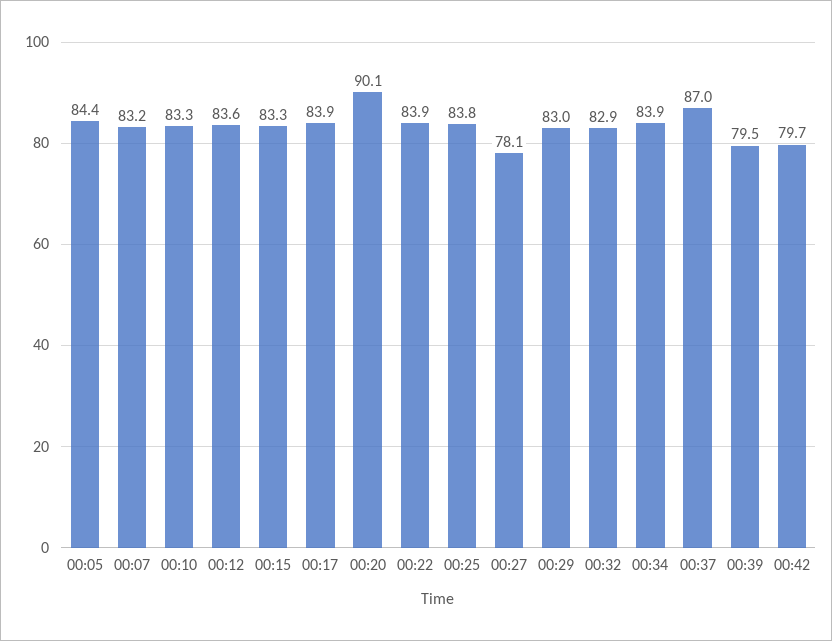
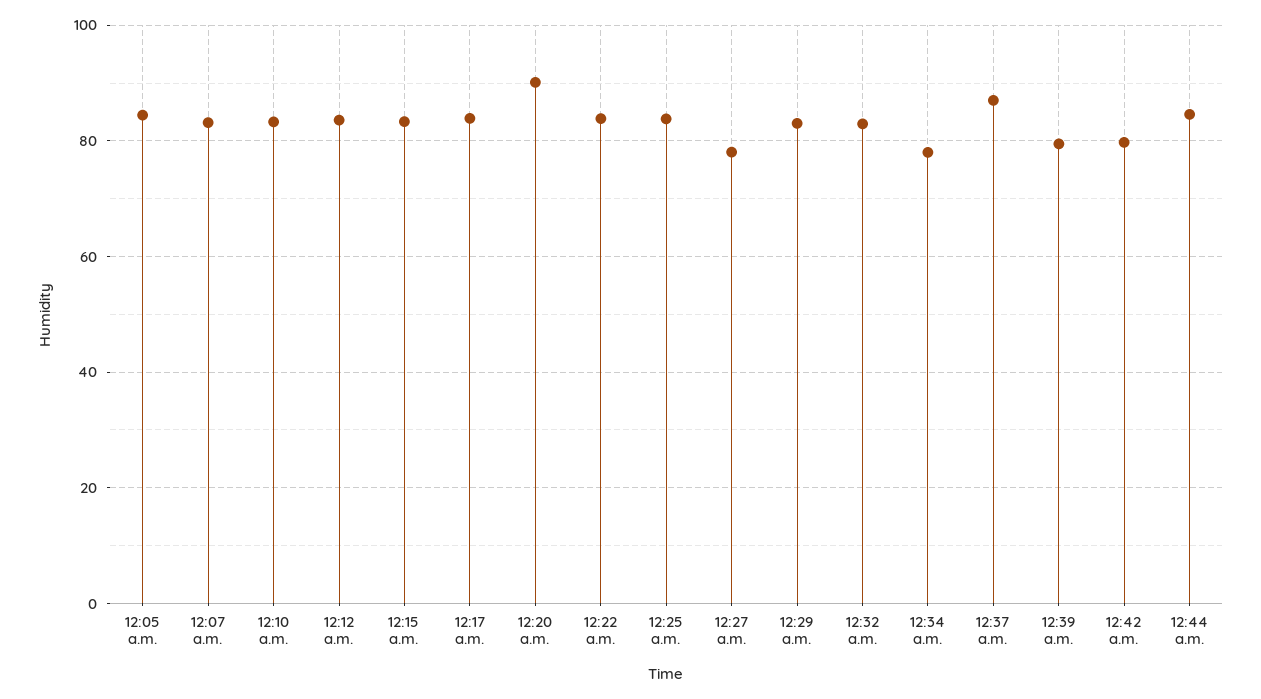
00:34: 83.9 -> 78
12:44 a.m.: none -> 84

